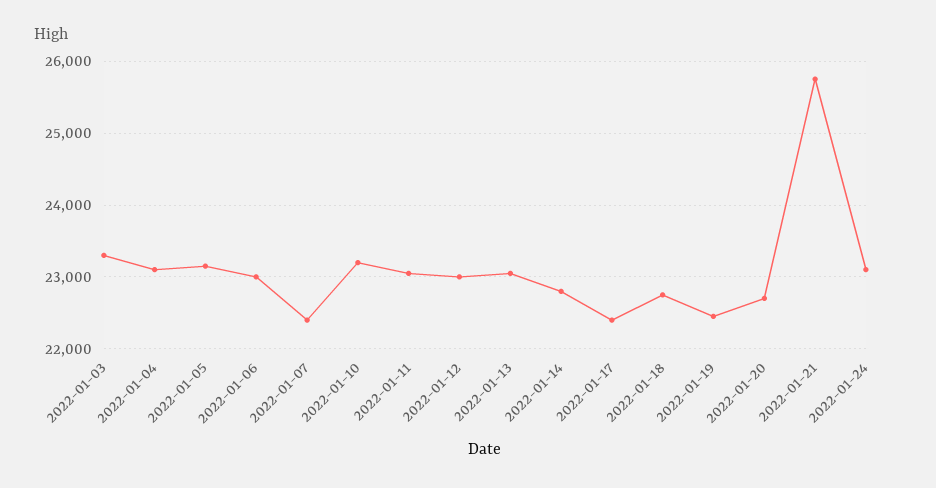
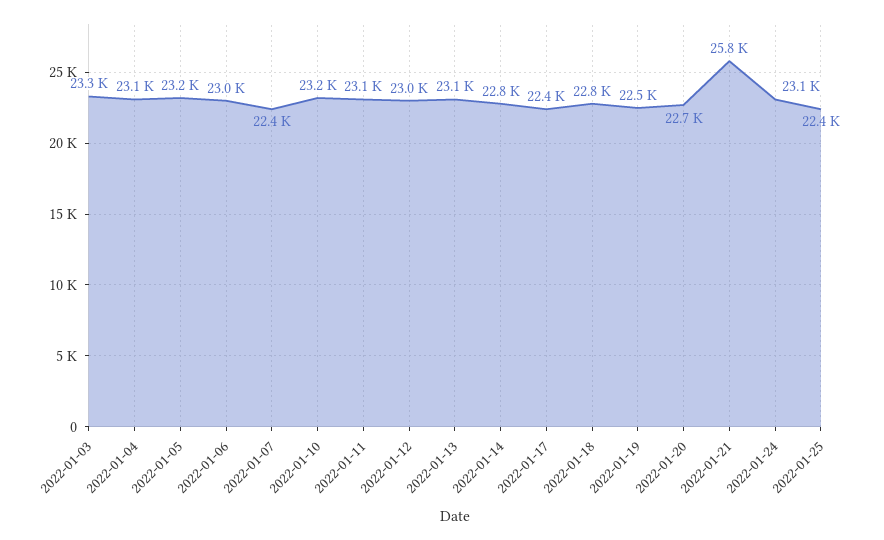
2022-01-25: none -> 22400

